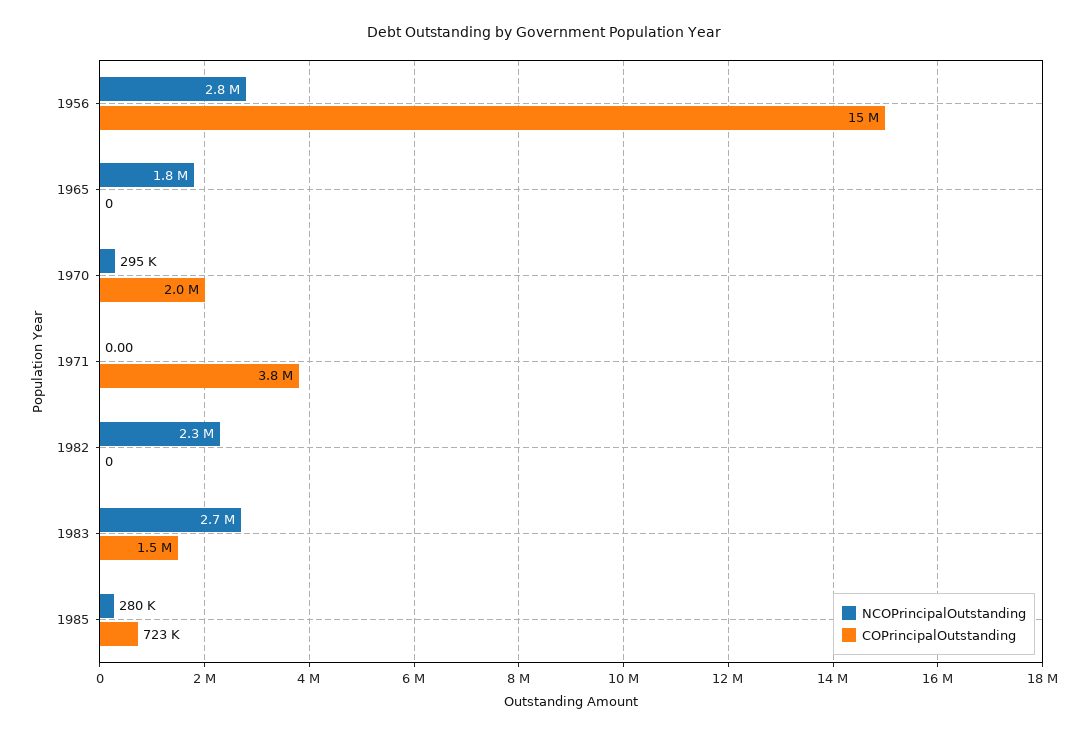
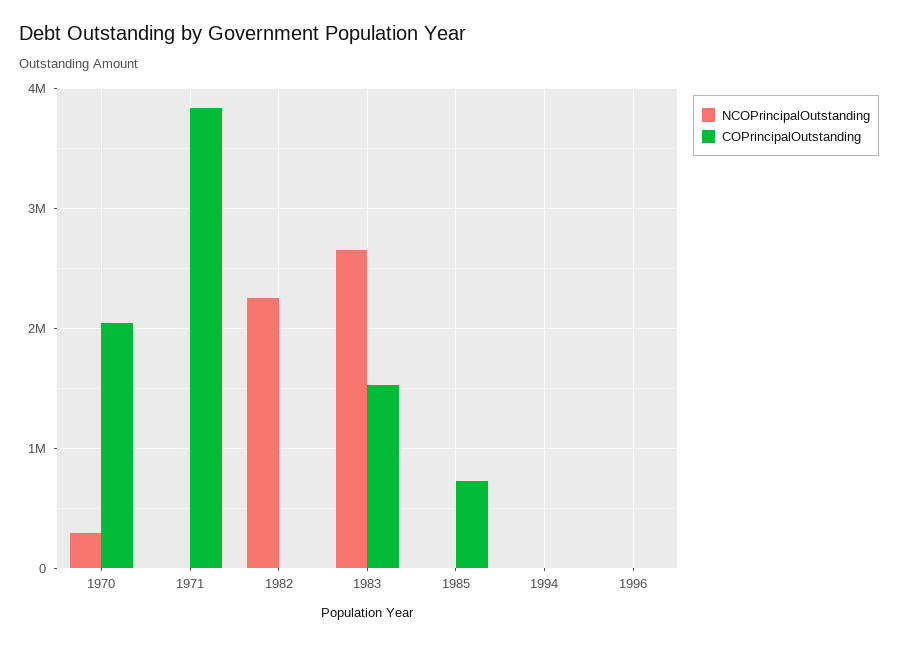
NCOPrincipalOutstanding, 1956: 2800000 -> none
COPrincipalOutstanding, 1956: 15000000 -> none
NCOPrincipalOutstanding, 1965: 1800000 -> none
COPrincipalOutstanding, 1965: 0 -> none
NCOPrincipalOutstanding, 1985: 280000 -> 0
NCOPrincipalOutstanding, 1994: none -> 0
COPrincipalOutstanding, 1994: none -> 0
NCOPrincipalOutstanding, 1996: none -> 0
COPrincipalOutstanding, 1996: none -> 0

